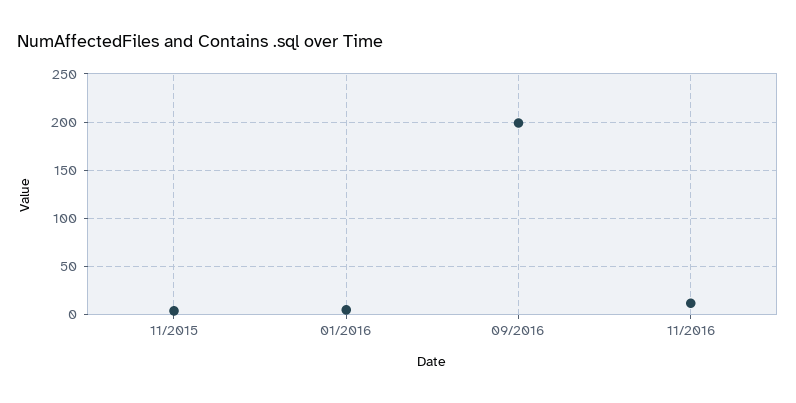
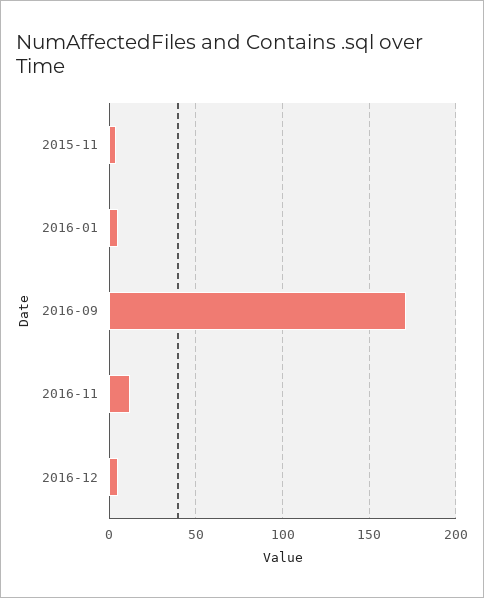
09/2016: 200 -> 170
2016-12: none -> 5

